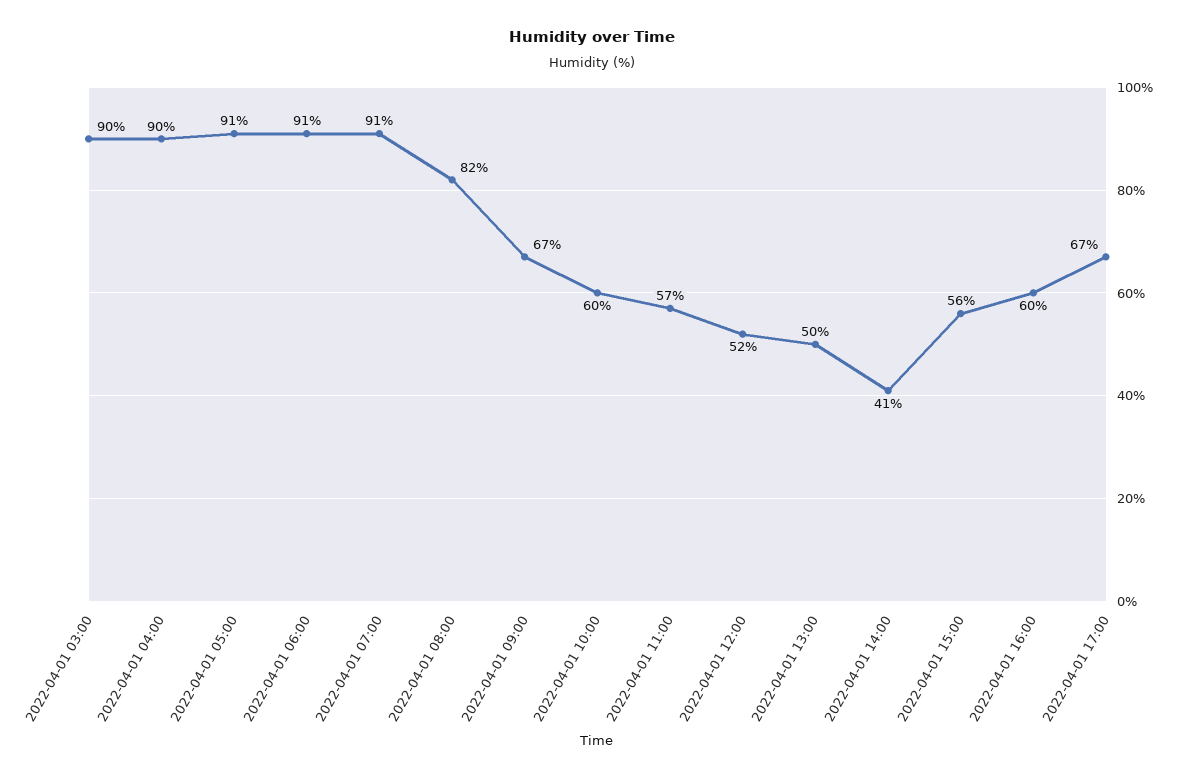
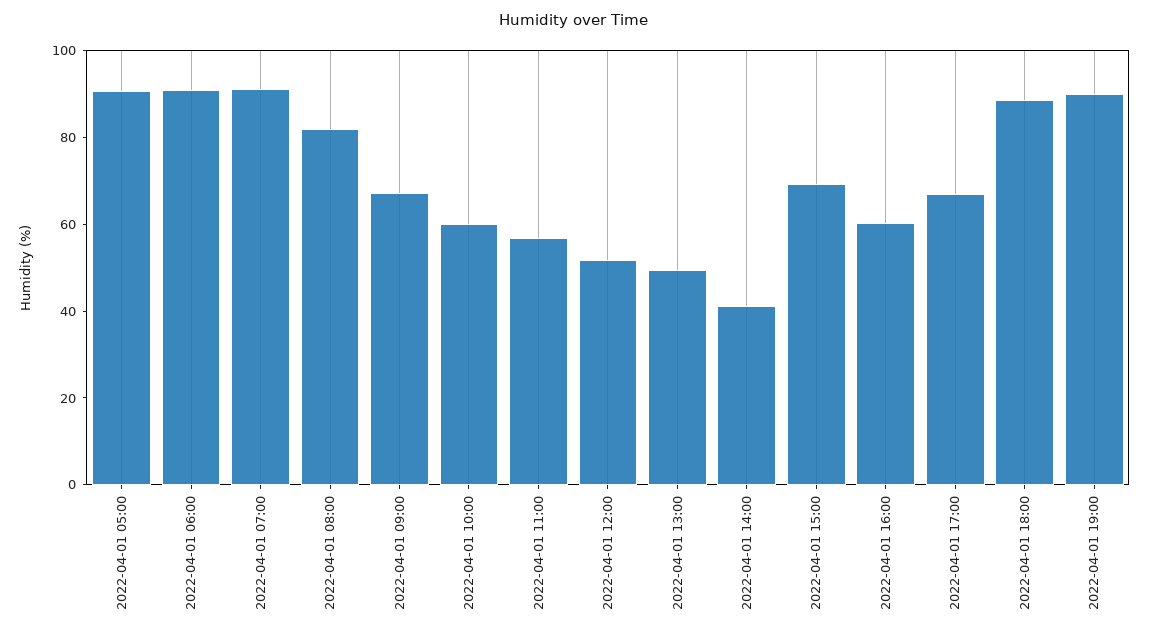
2022-04-01 03:00: 90 -> none
2022-04-01 04:00: 90 -> none
2022-04-01 15:00: 56 -> 70
2022-04-01 18:00: none -> 90
2022-04-01 19:00: none -> 90

